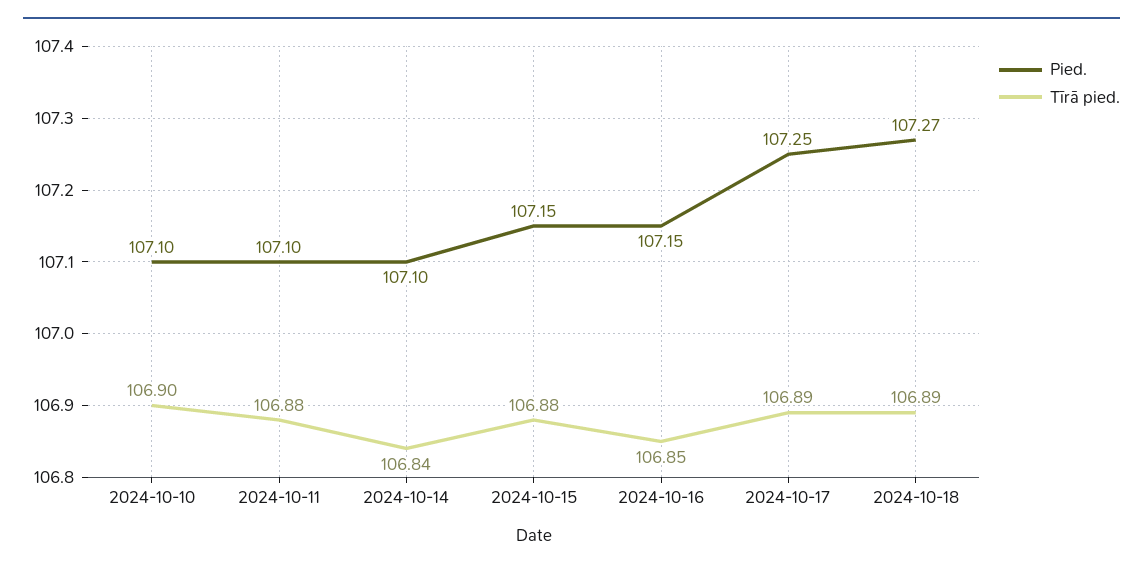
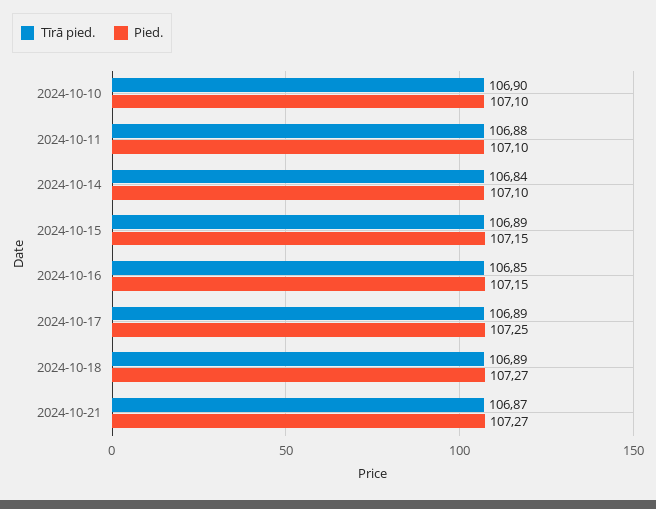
Tīrā pied., 2024-10-15: 106.88 -> 106.89
Tīrā pied., 2024-10-21: none -> 106.87
Pied., 2024-10-21: none -> 107.27

